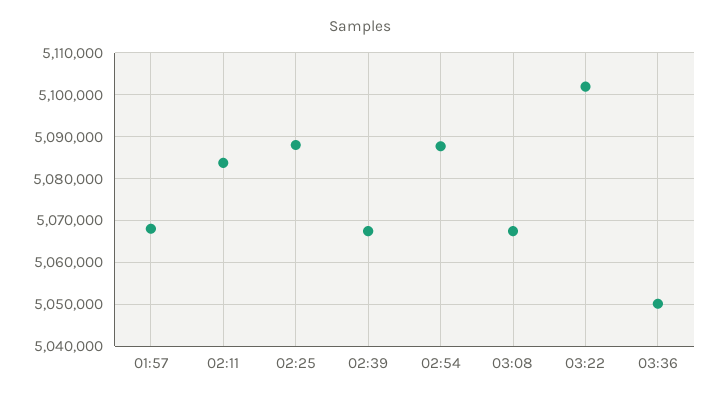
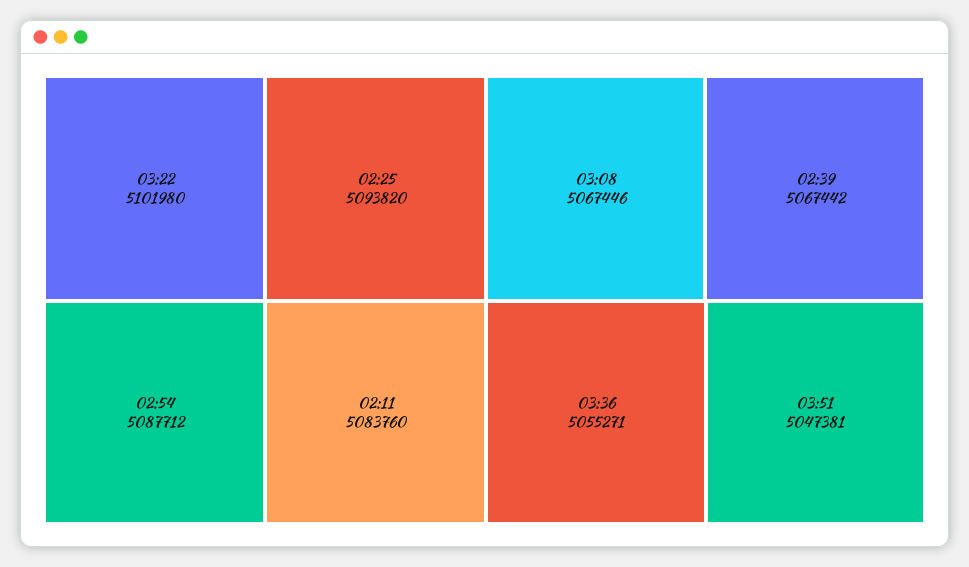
01:57: 5068000 -> none
02:25: 5088000 -> 5093820
03:36: 5050000 -> 5055271
03:51: none -> 5047381

